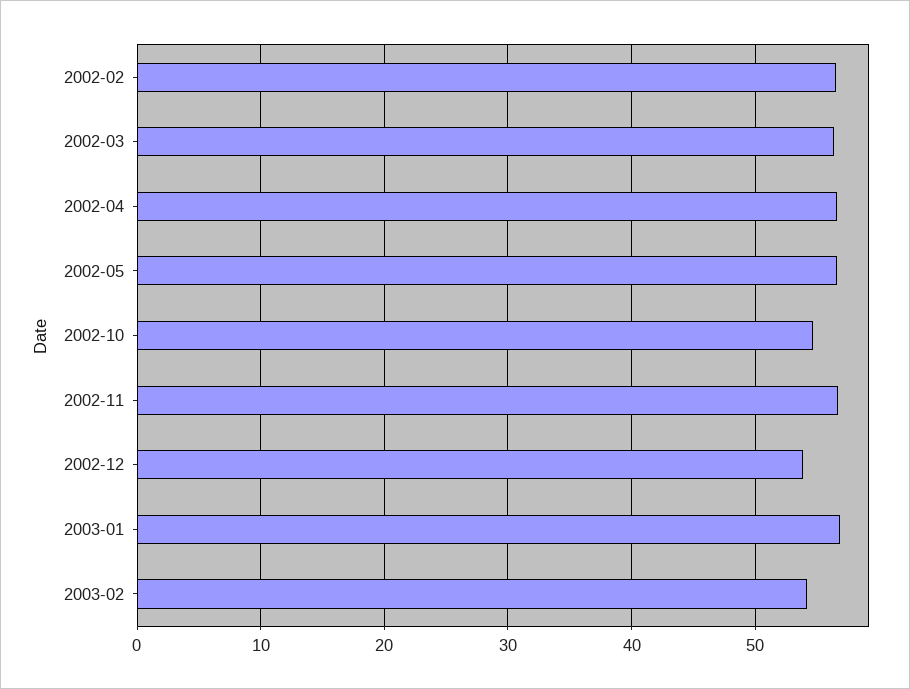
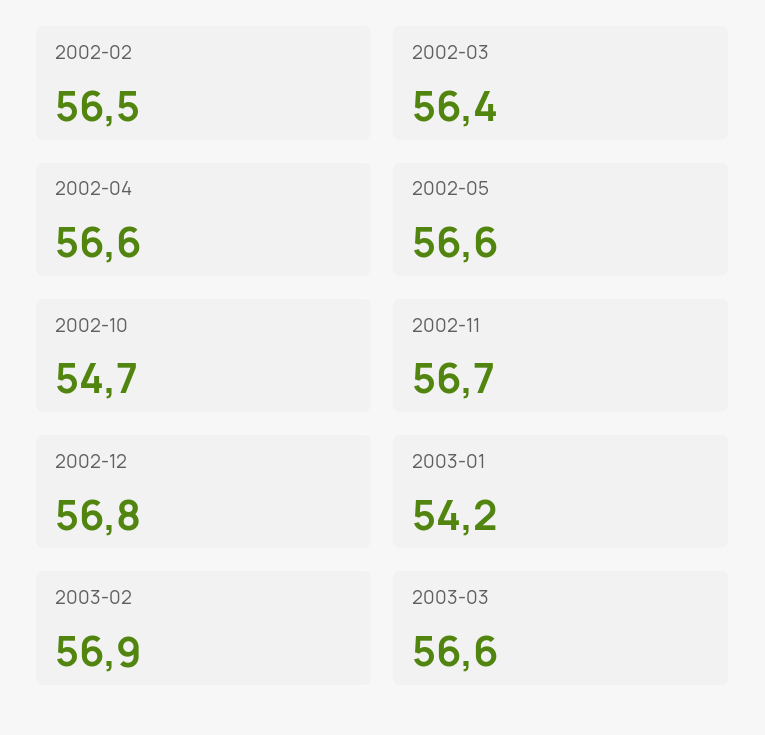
2002-12: 54 -> 56.8
2003-01: 57 -> 54.2
2003-02: 54 -> 56.9
2003-03: none -> 56.6

